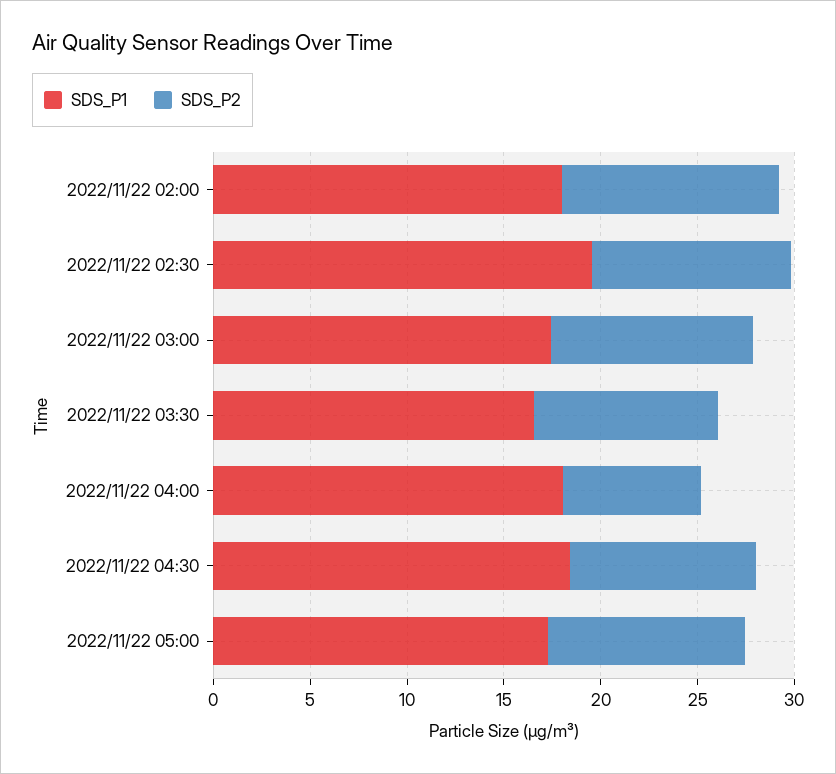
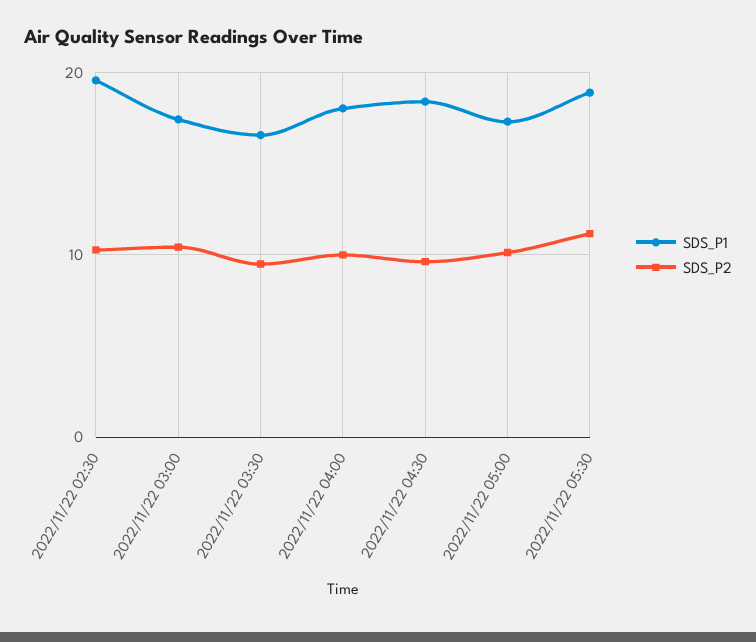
SDS_P1, 2022/11/22 02:00: 18 -> none
SDS_P2, 2022/11/22 02:00: 11 -> none
SDS_P2, 2022/11/22 04:00: 7 -> 10
SDS_P1, 2022/11/22 05:30: none -> 19
SDS_P2, 2022/11/22 05:30: none -> 11

